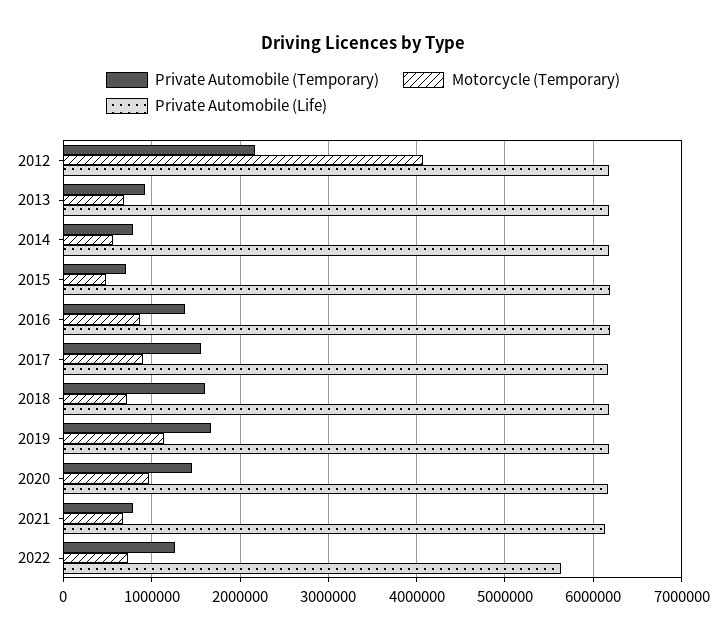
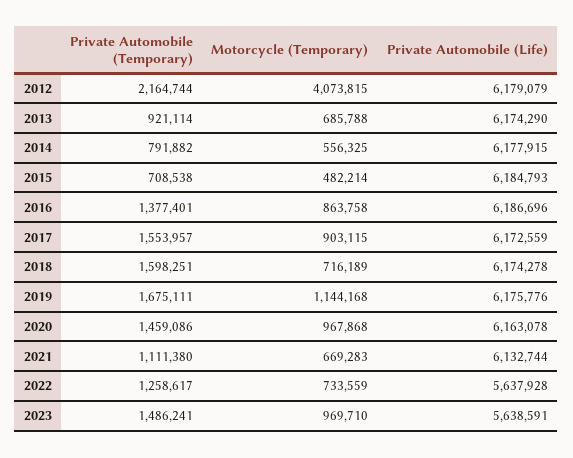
Private Automobile (Temporary), 2021: 800000 -> 1111380
Private Automobile (Temporary), 2023: none -> 1486241
Motorcycle (Temporary), 2023: none -> 969710
Private Automobile (Life), 2023: none -> 5638591

